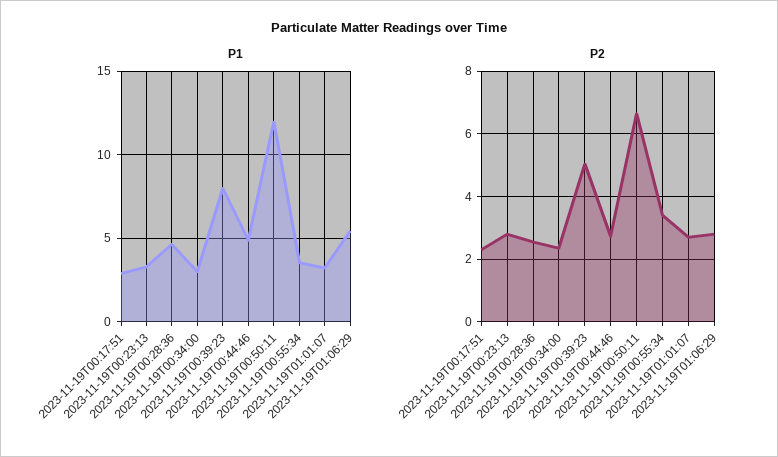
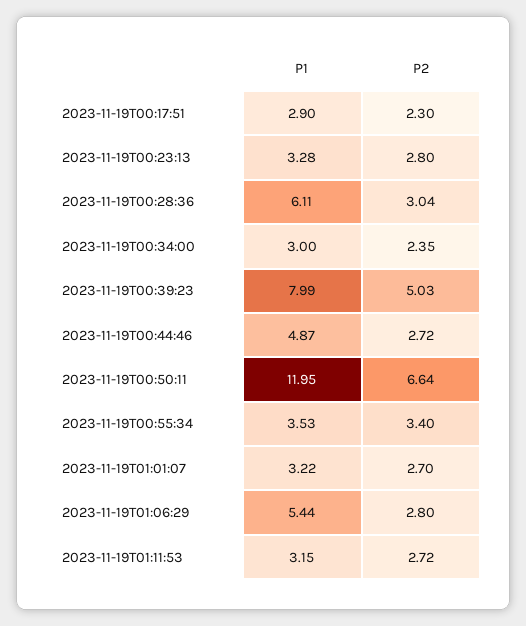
P1, 2023-11-19T00:28:36: 4.5 -> 6.11
P2, 2023-11-19T00:28:36: 2.6 -> 3.04
P1, 2023-11-19T01:11:53: none -> 3.15
P2, 2023-11-19T01:11:53: none -> 2.72

